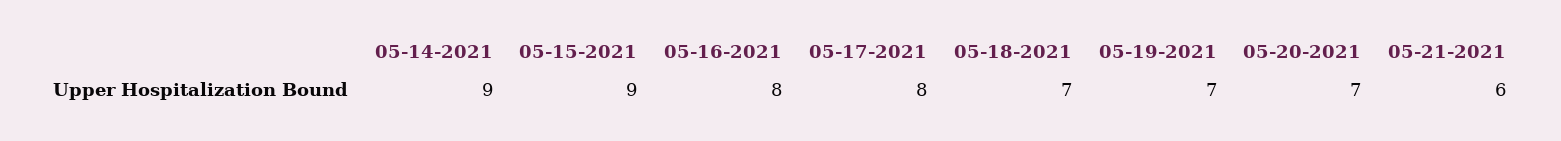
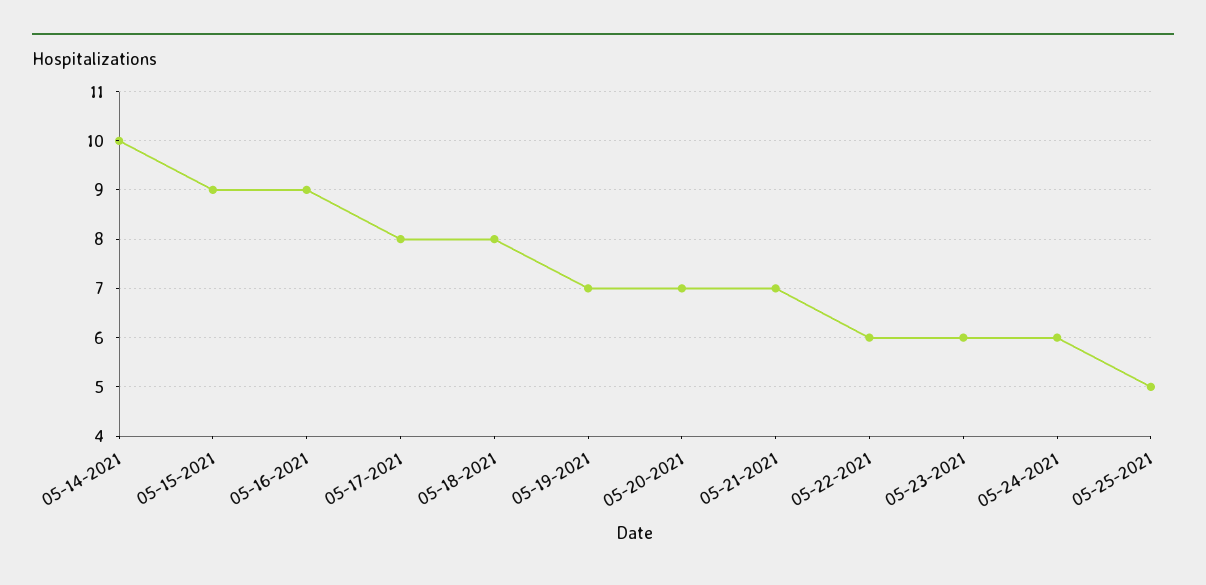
05-14-2021: 9 -> 10
05-16-2021: 8 -> 9
05-18-2021: 7 -> 8
05-21-2021: 6 -> 7
05-22-2021: none -> 6
05-23-2021: none -> 6
05-24-2021: none -> 6
05-25-2021: none -> 5

